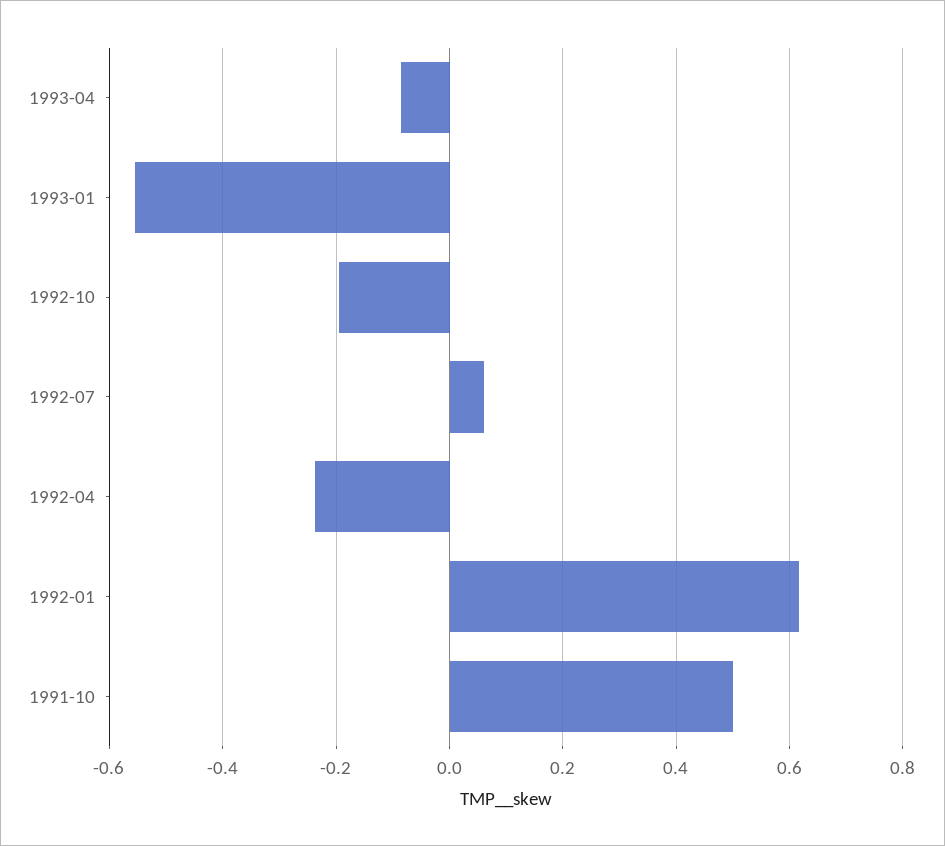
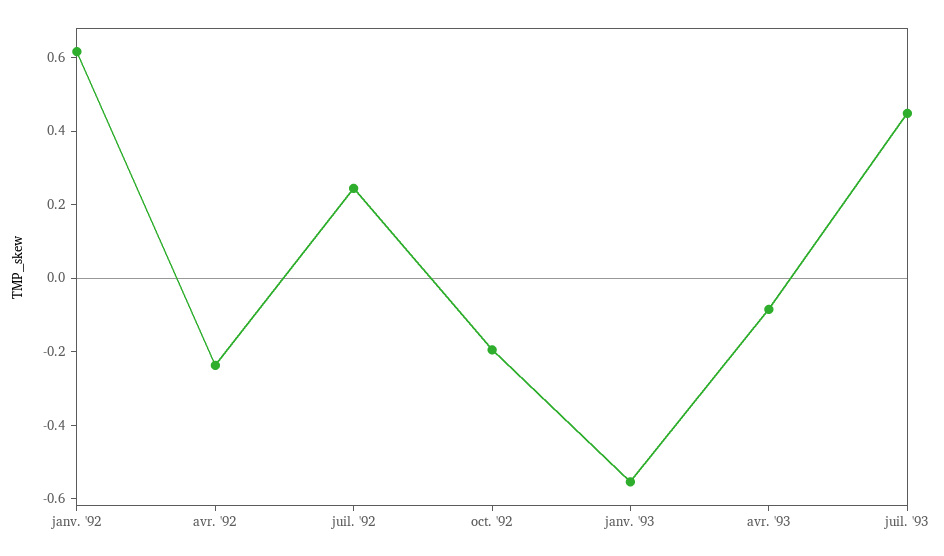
1992-07: 0.06 -> 0.25
1991-10: 0.5 -> none
juil. '93: none -> 0.45

